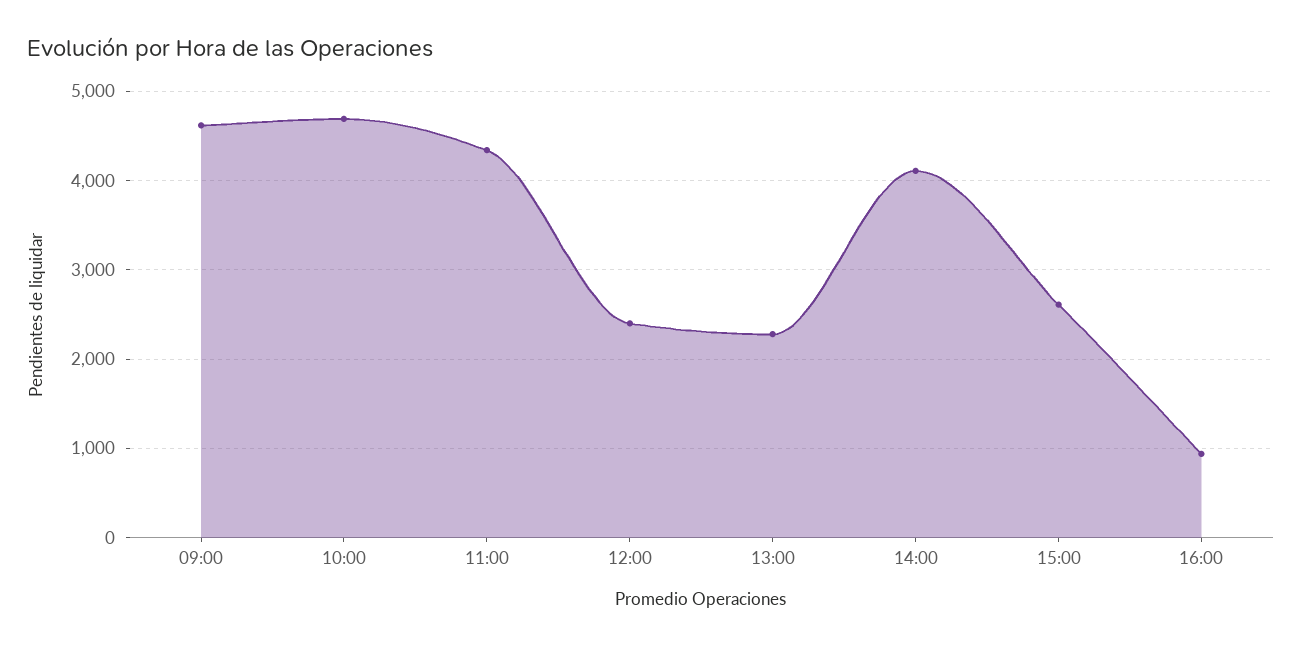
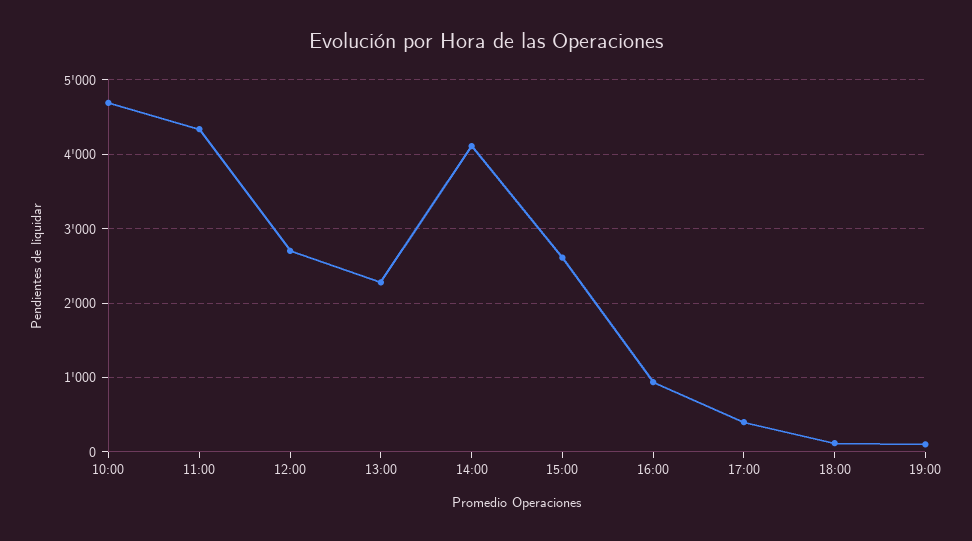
09:00: 4600 -> none
12:00: 2400 -> 2700
17:00: none -> 400
18:00: none -> 100
19:00: none -> 100

